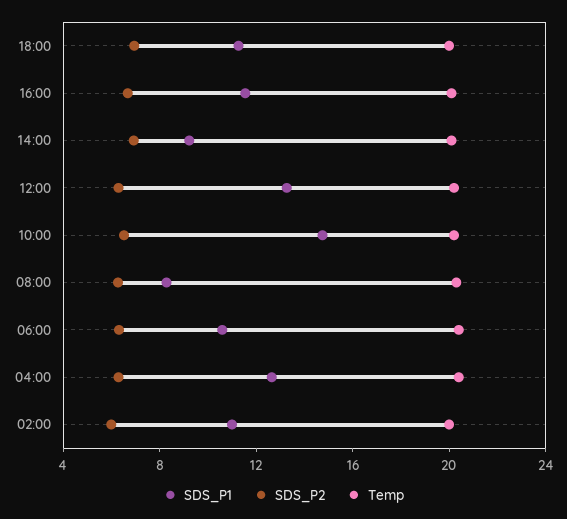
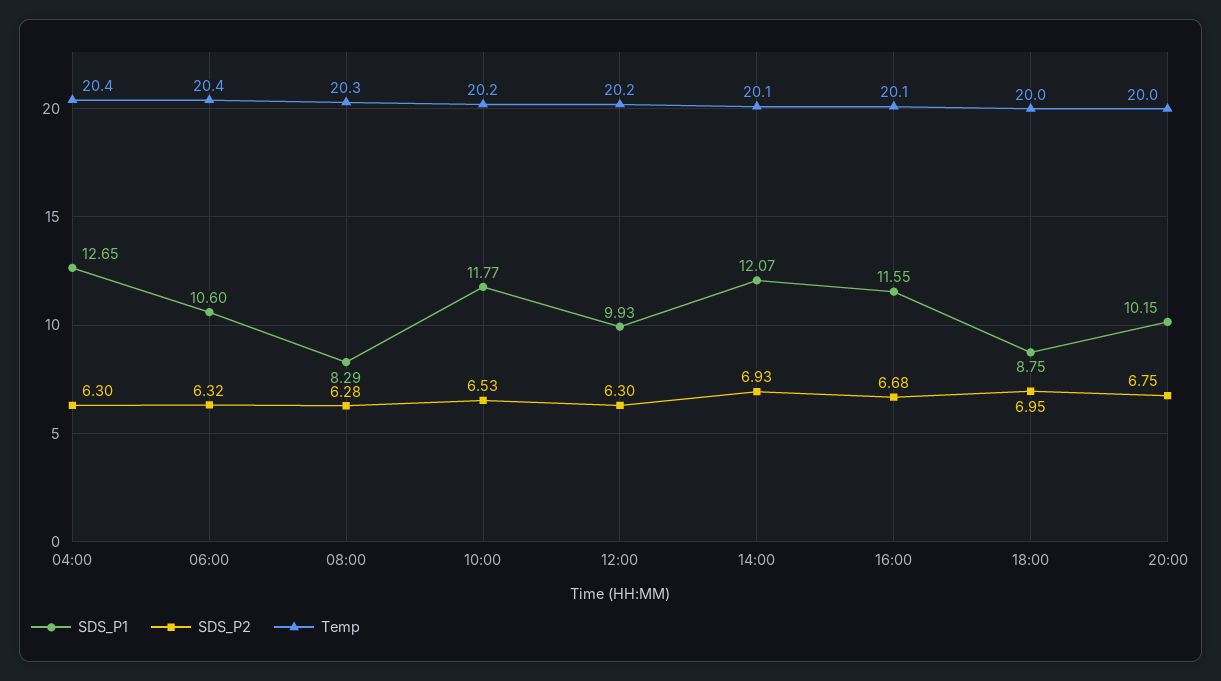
SDS_P1, 18:00: 11 -> 8.75
SDS_P1, 14:00: 9 -> 12.07
SDS_P1, 12:00: 13 -> 9.93
SDS_P1, 10:00: 15 -> 11.77
SDS_P1, 02:00: 11 -> none
SDS_P2, 02:00: 6 -> none
Temp, 02:00: 20 -> none
SDS_P1, 20:00: none -> 10.15
SDS_P2, 20:00: none -> 6.75
Temp, 20:00: none -> 20

